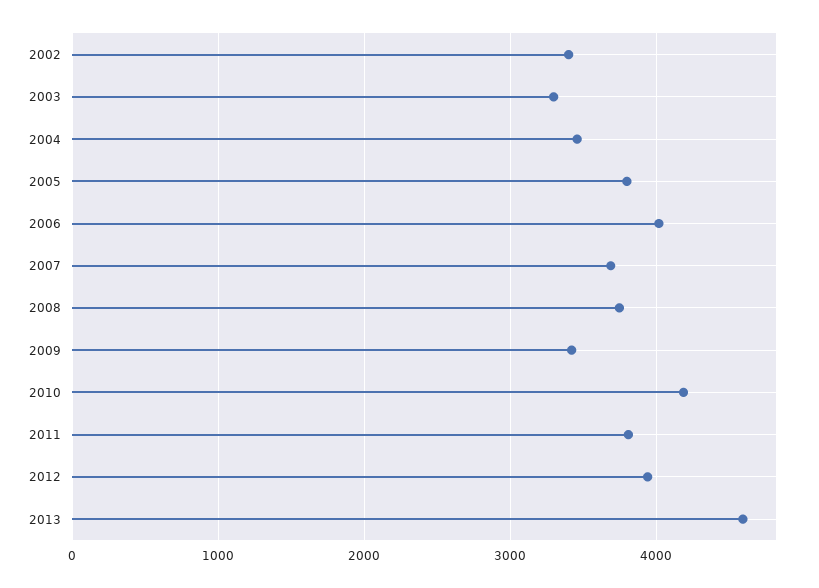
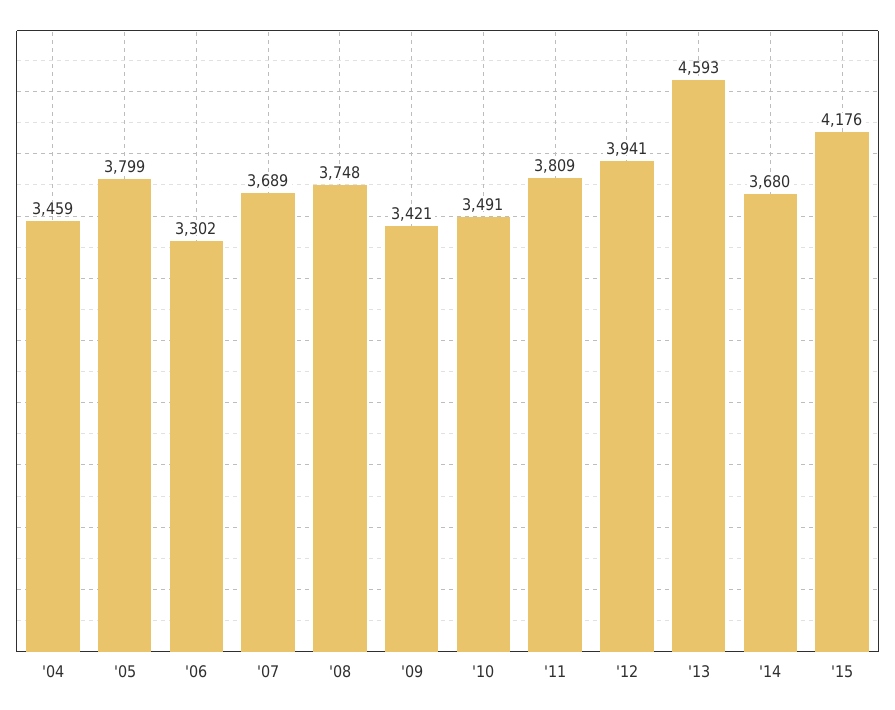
2002: 3400 -> none
2003: 3300 -> none
2006: 4000 -> 3302
2010: 4200 -> 3491
'14: none -> 3680
'15: none -> 4176

